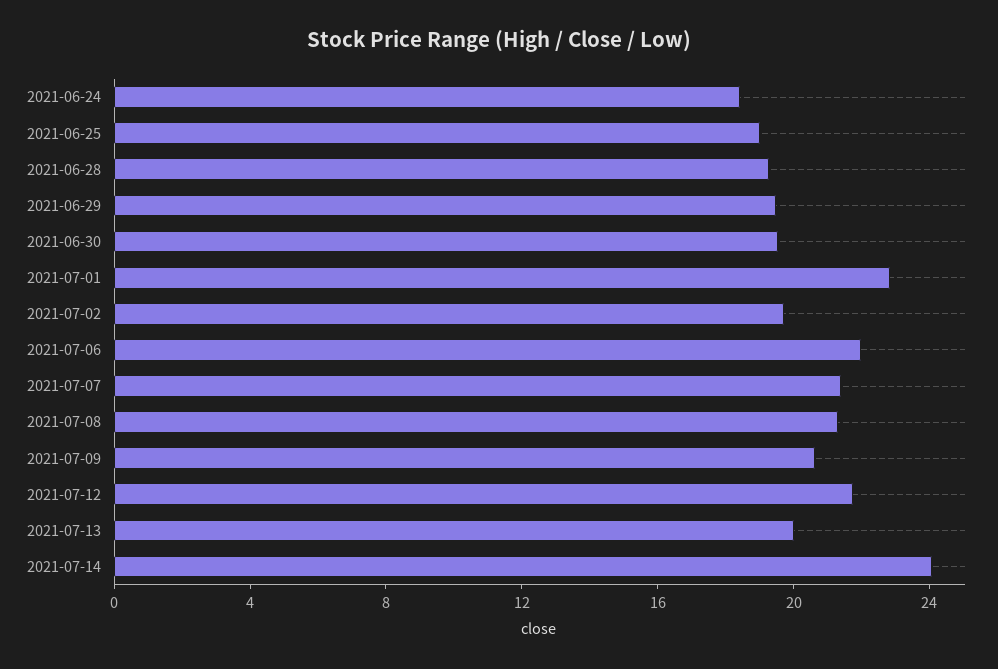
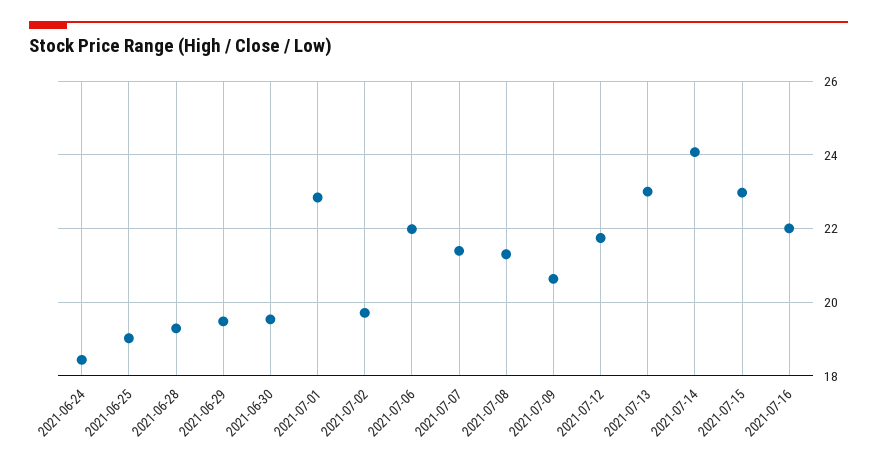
2021-07-13: 20 -> 23
2021-07-15: none -> 23
2021-07-16: none -> 22

